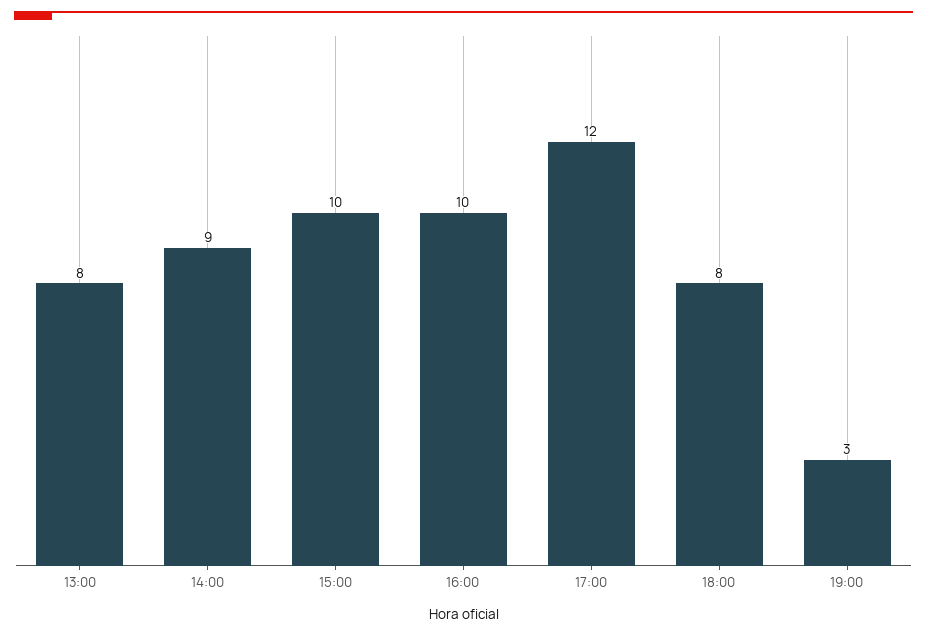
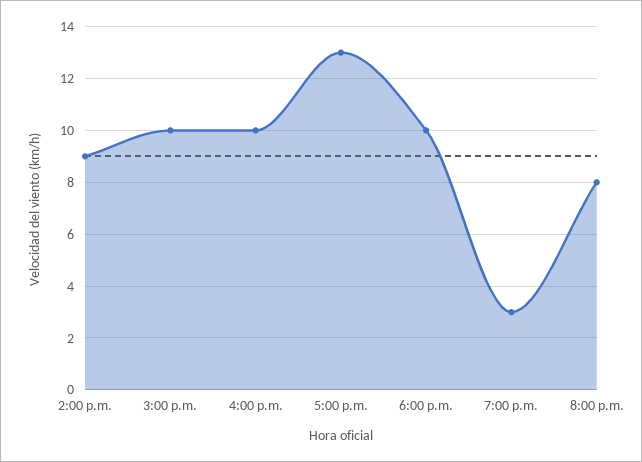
13:00: 8 -> none
17:00: 12 -> 13
18:00: 8 -> 10
8:00 p.m.: none -> 8

